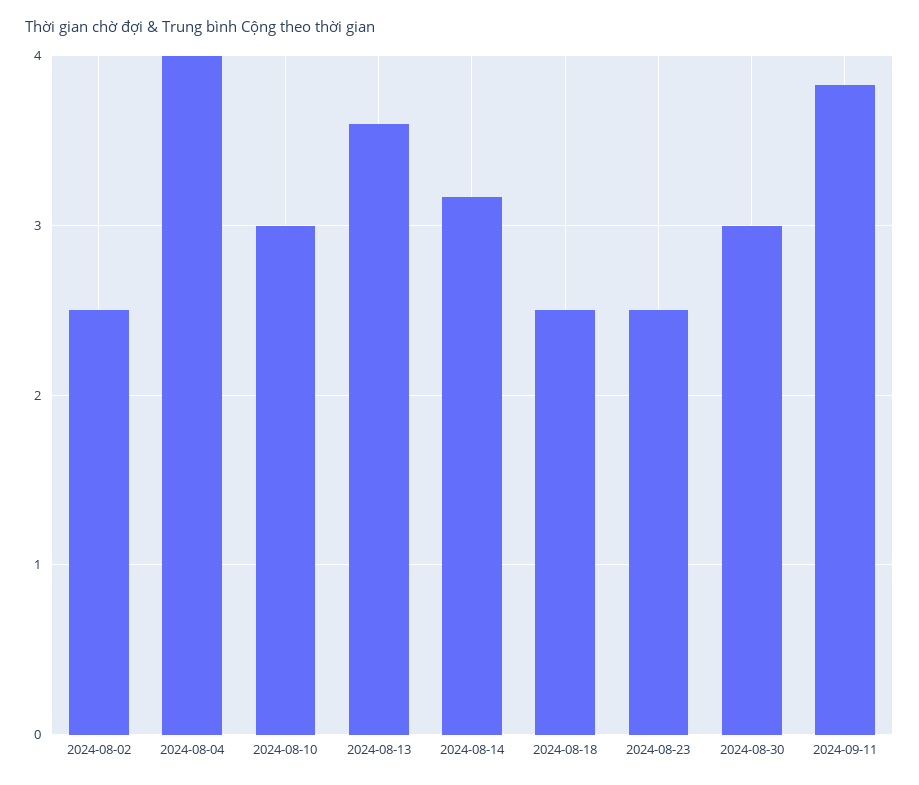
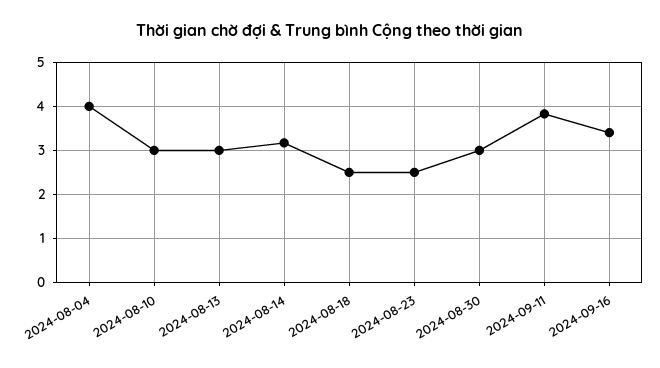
2024-08-02: 2.5 -> none
2024-08-13: 3.6 -> 3
2024-09-16: none -> 3.4

